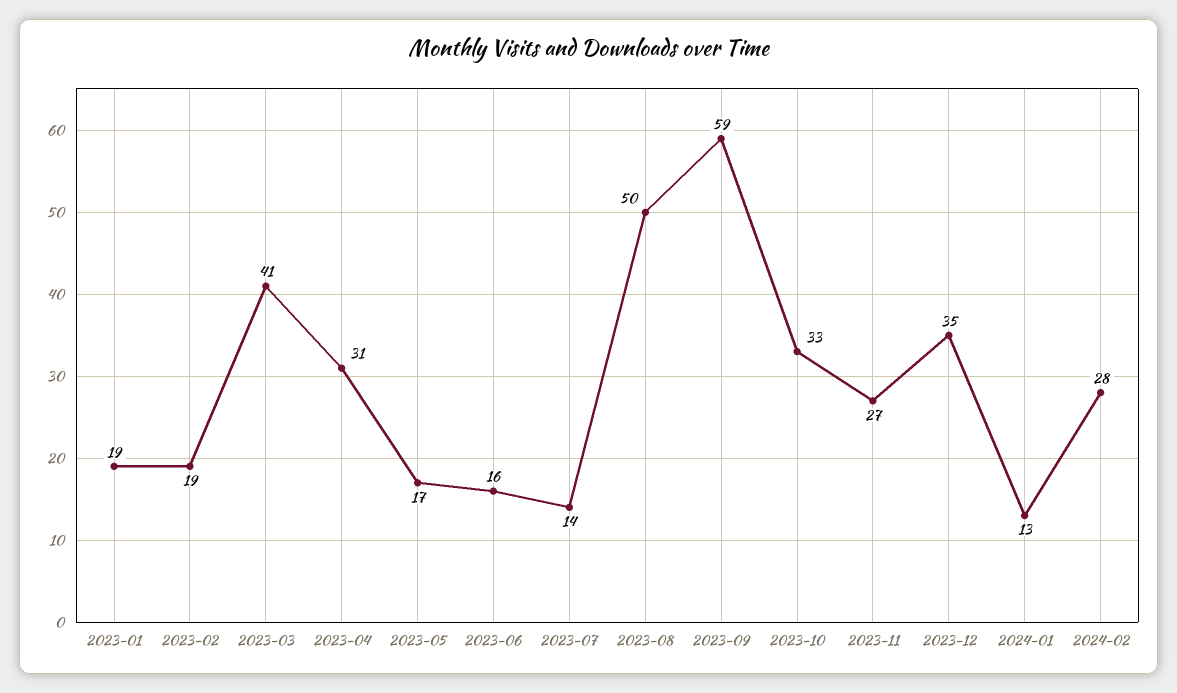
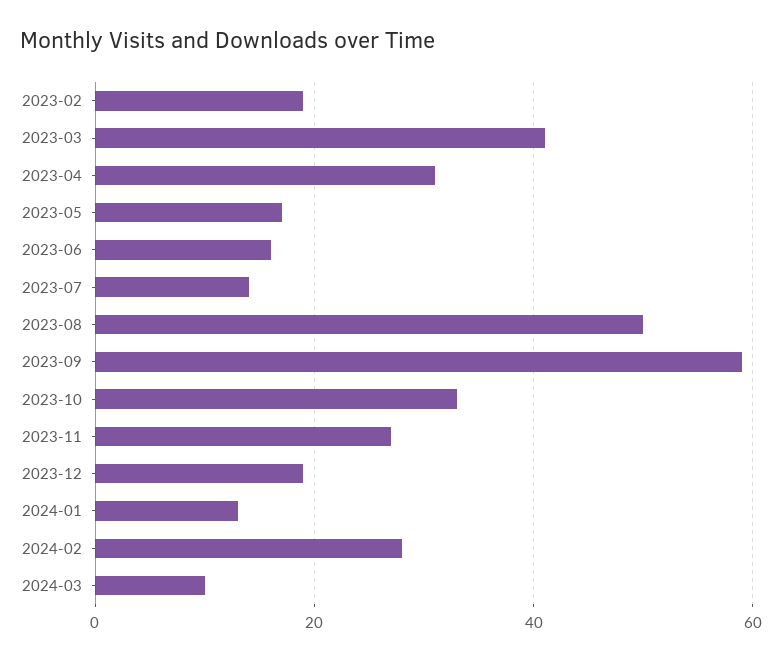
2023-01: 19 -> none
2023-12: 35 -> 20
2024-03: none -> 10

